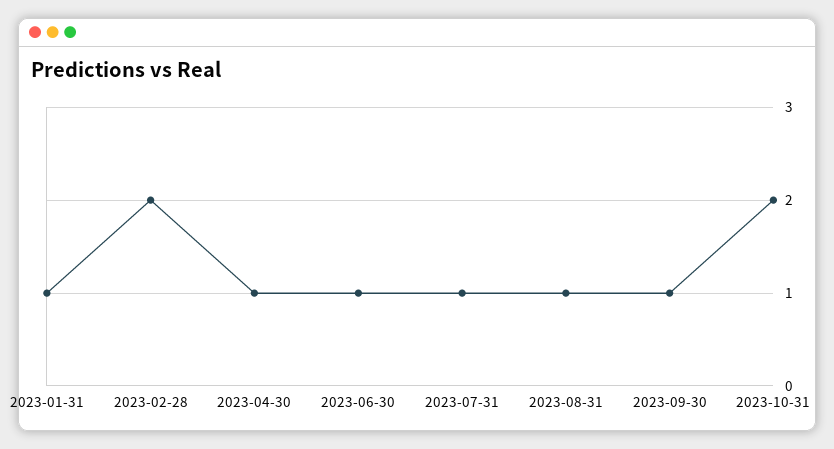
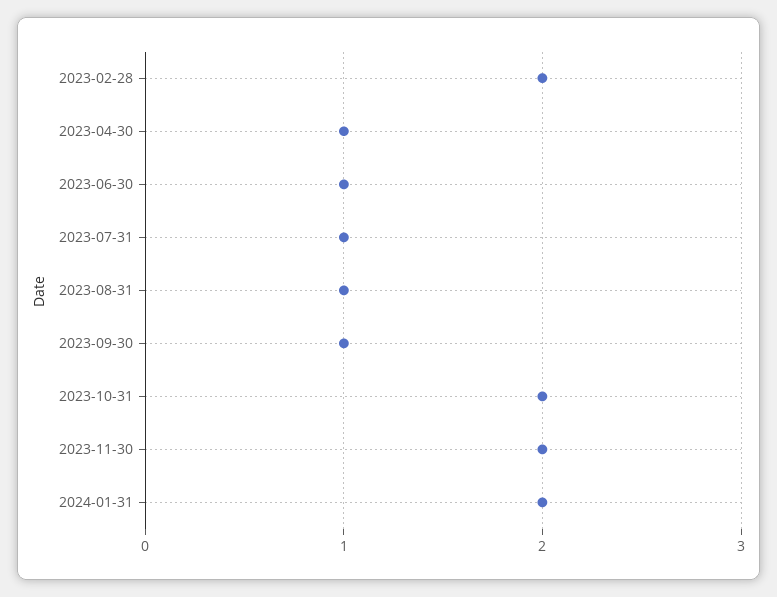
2023-01-31: 1 -> none
2023-11-30: none -> 2
2024-01-31: none -> 2

